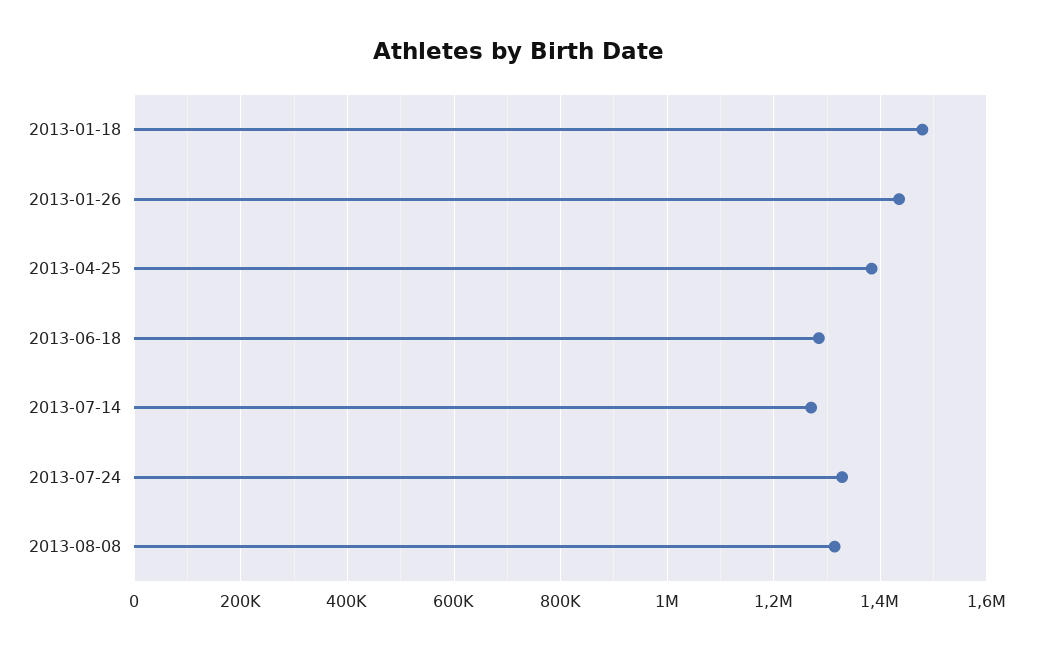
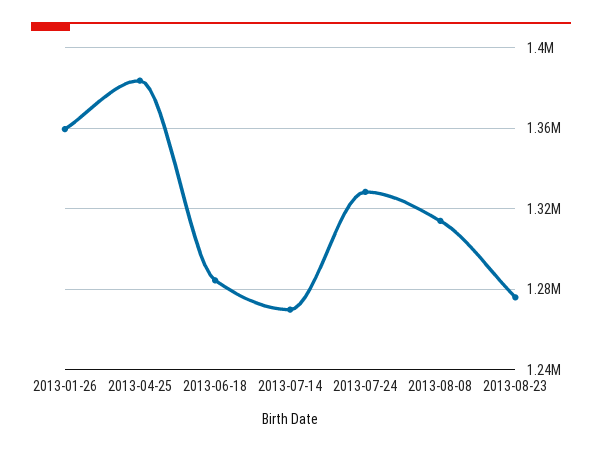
2013-01-18: 1480000 -> none
2013-01-26: 1440000 -> 1360000
2013-08-23: none -> 1275000

